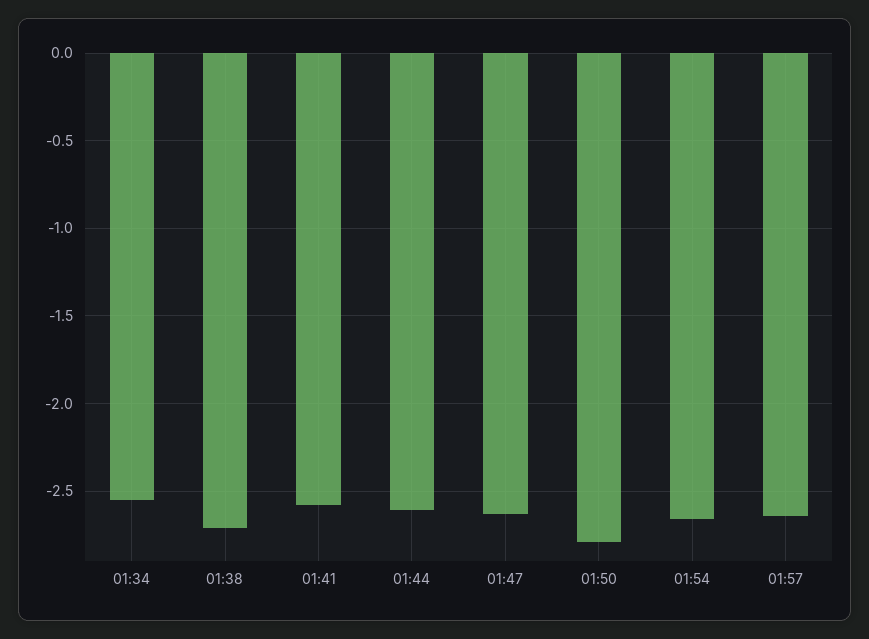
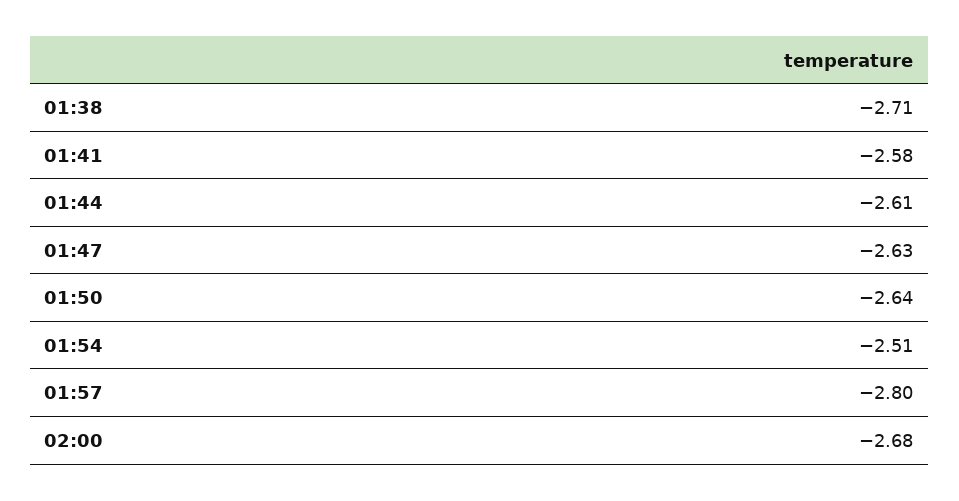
01:34: -2.55 -> none
01:50: -2.8 -> -2.64
01:54: -2.65 -> -2.51
01:57: -2.65 -> -2.8
02:00: none -> -2.68

